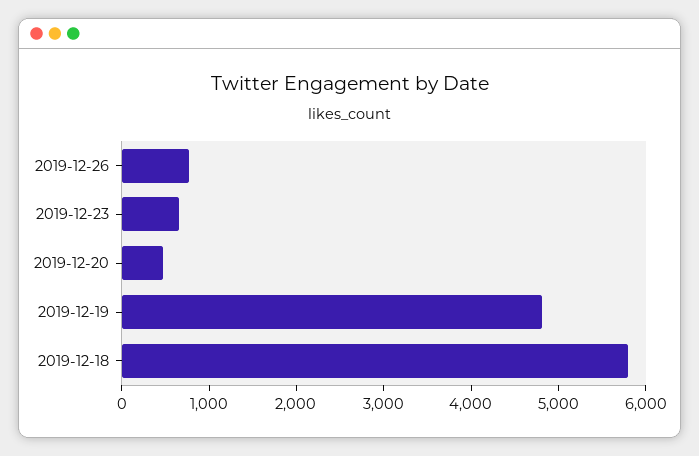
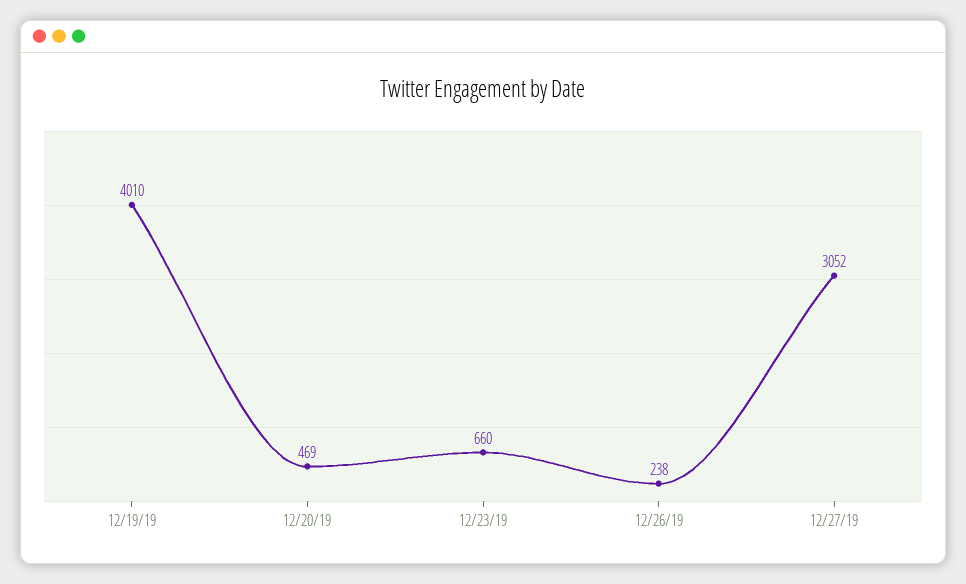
2019-12-26: 800 -> 238
2019-12-19: 4800 -> 4010
2019-12-18: 5800 -> none
12/27/19: none -> 3052

